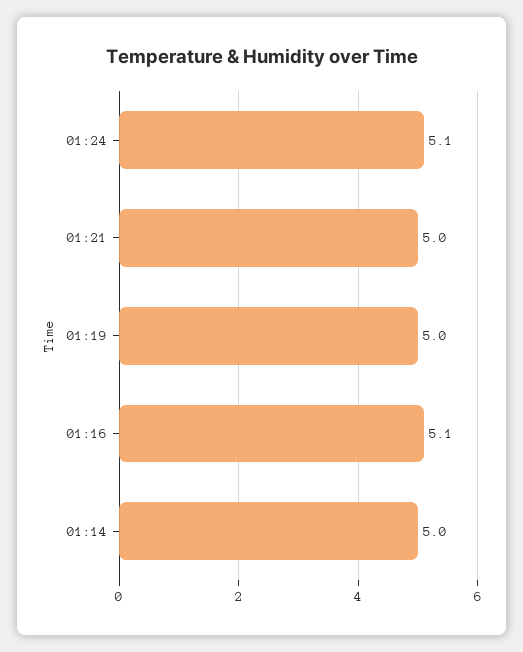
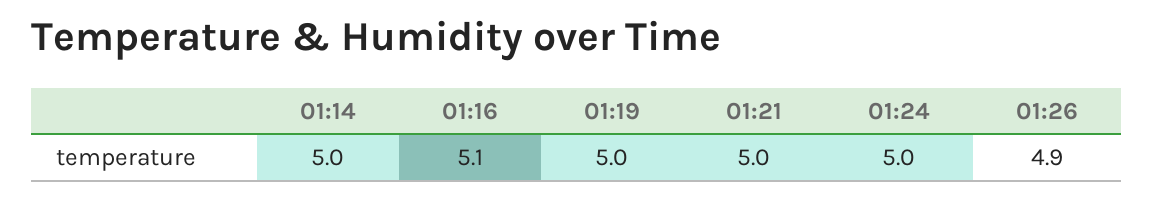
01:24: 5.1 -> 5
01:26: none -> 4.9

